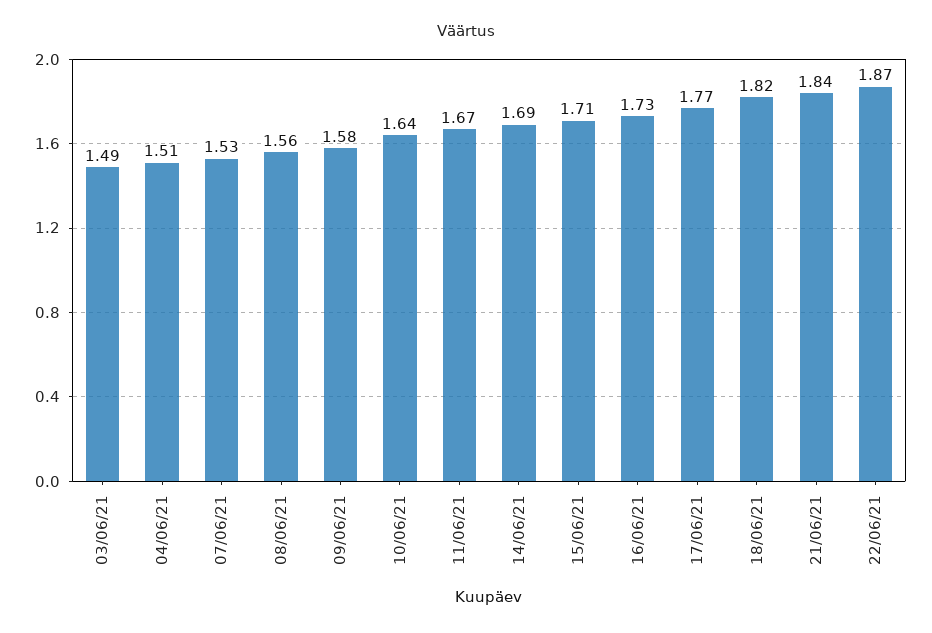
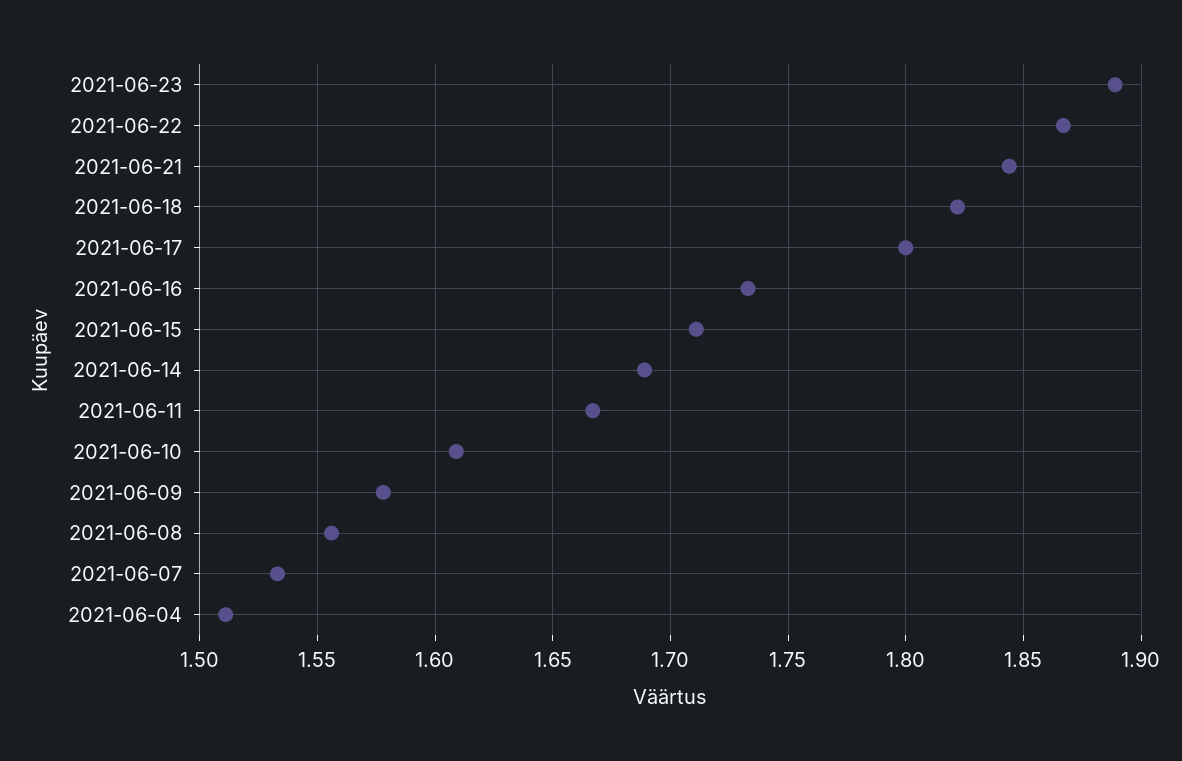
03/06/21: 1.49 -> none
10/06/21: 1.64 -> 1.61
17/06/21: 1.77 -> 1.8
2021-06-23: none -> 1.89

